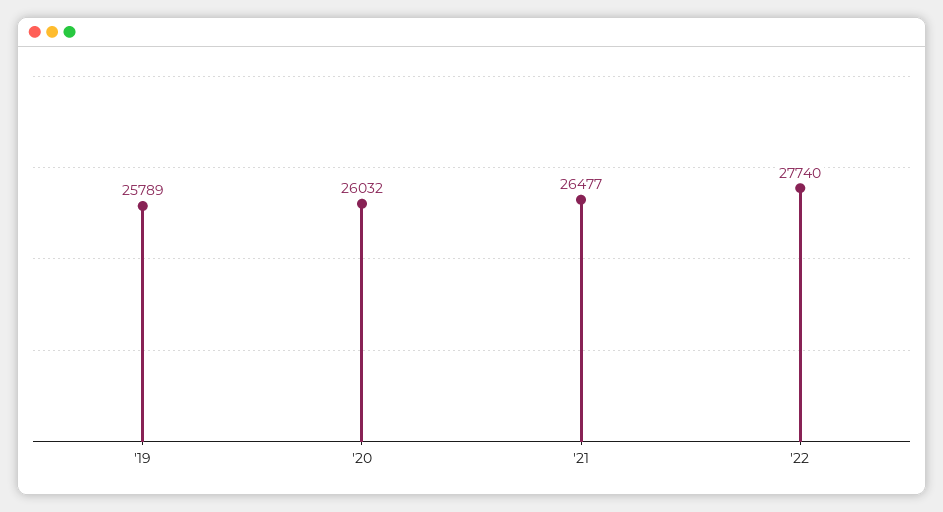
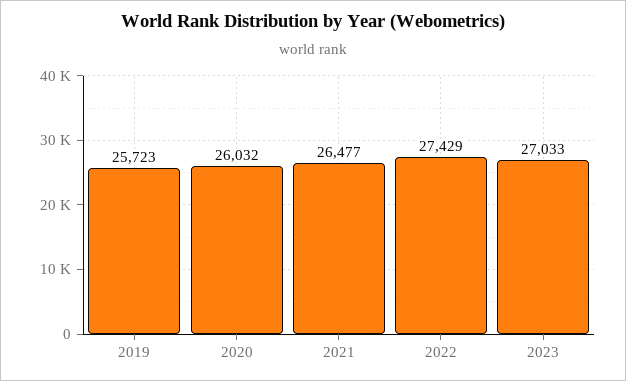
'19: 25789 -> 25723
'22: 27740 -> 27429
2023: none -> 27033

